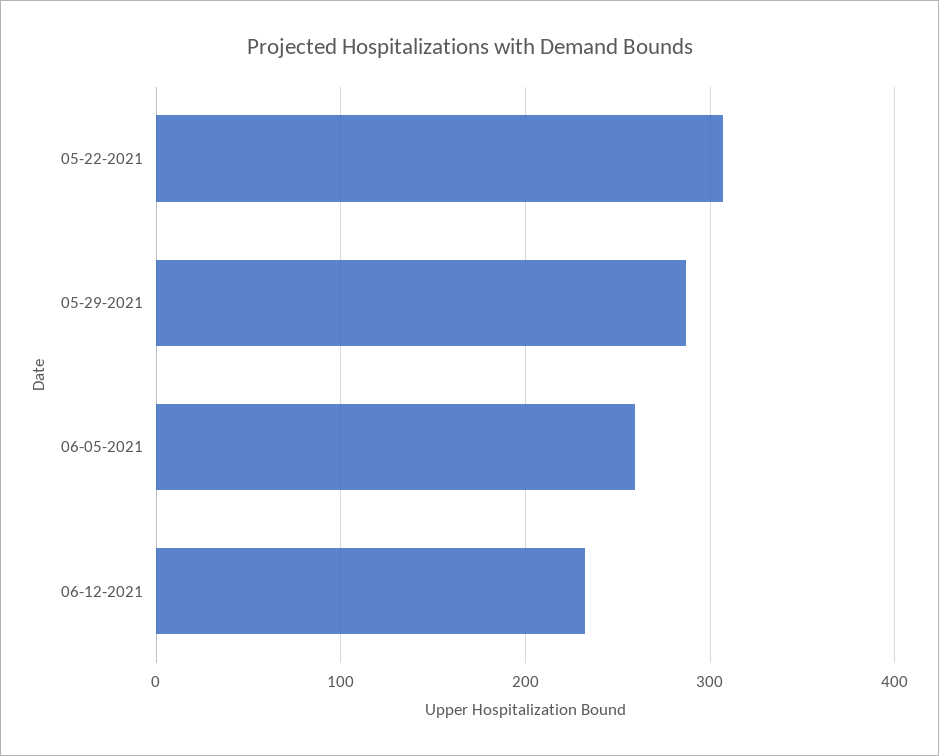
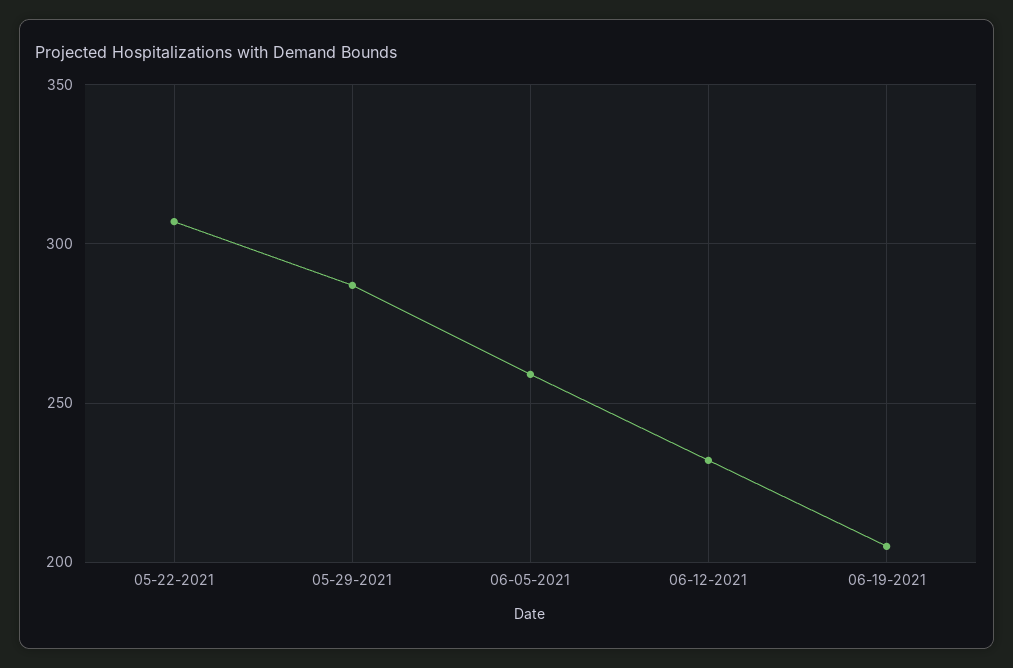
06-19-2021: none -> 205

